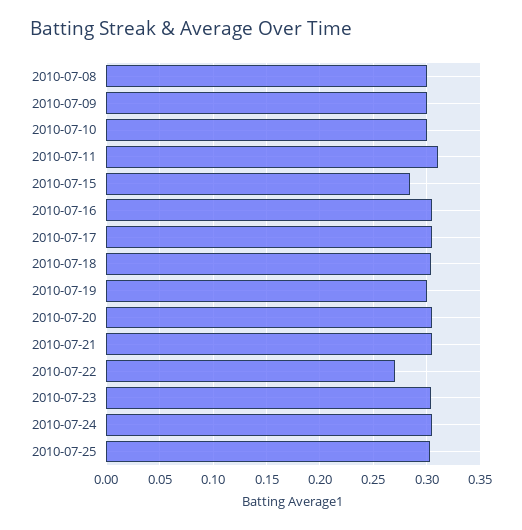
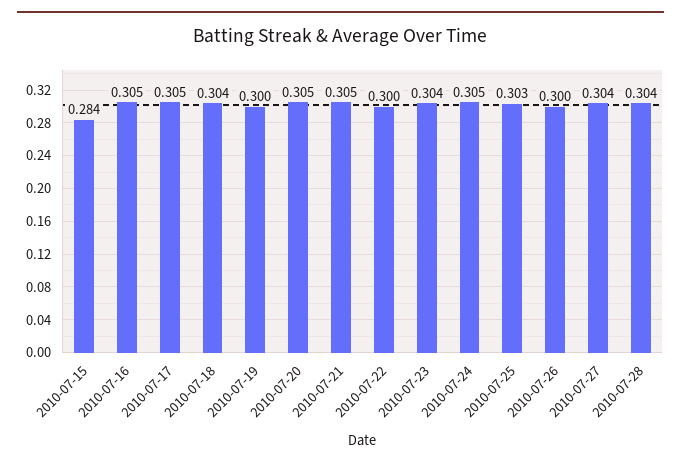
2010-07-08: 0.3 -> none
2010-07-09: 0.3 -> none
2010-07-10: 0.3 -> none
2010-07-11: 0.31 -> none
2010-07-22: 0.27 -> 0.3
2010-07-26: none -> 0.3
2010-07-27: none -> 0.304
2010-07-28: none -> 0.304

